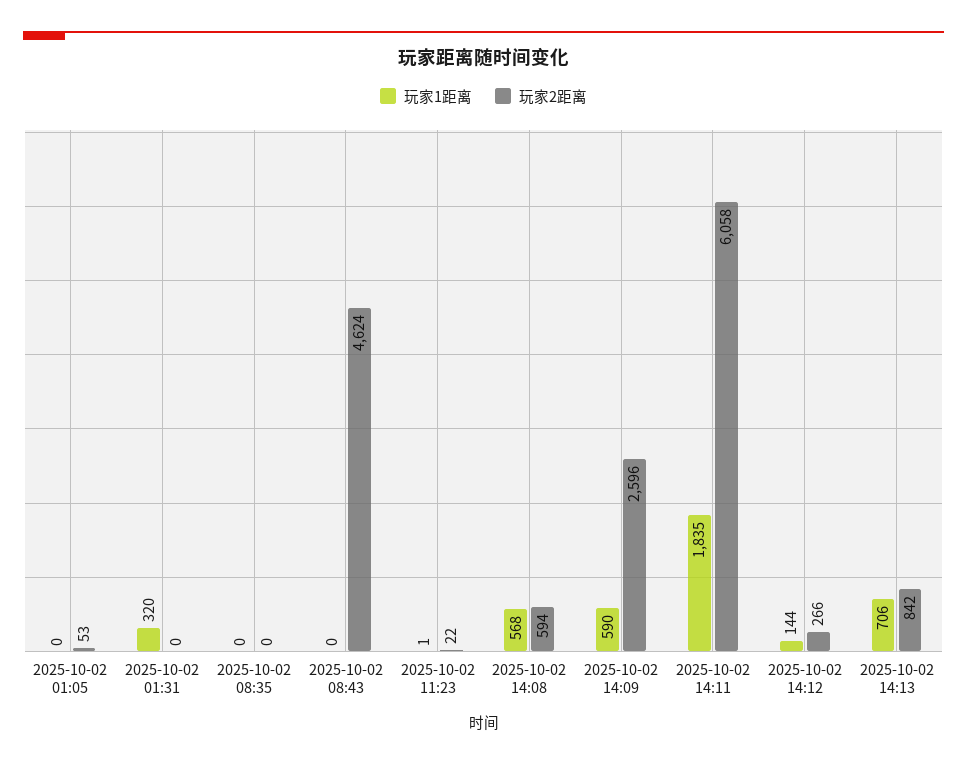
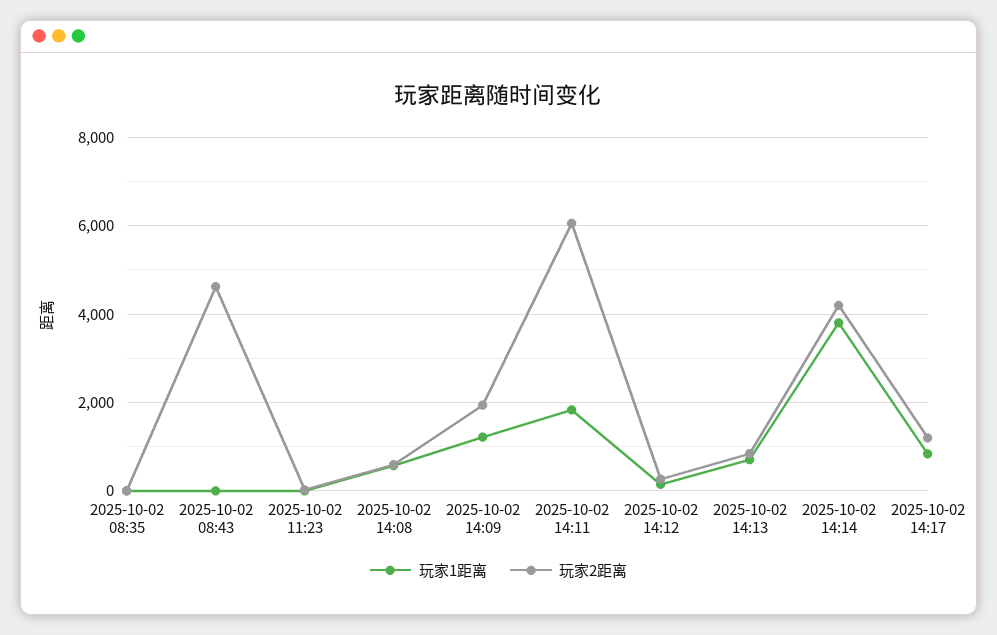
玩家1距离, 2025-10-02 01:05: 0 -> none
玩家2距离, 2025-10-02 01:05: 53 -> none
玩家1距离, 2025-10-02 01:31: 320 -> none
玩家2距离, 2025-10-02 01:31: 0 -> none
玩家1距离, 2025-10-02 14:09: 590 -> 1200
玩家2距离, 2025-10-02 14:09: 2596 -> 2000
玩家1距离, 2025-10-02 14:14: none -> 3800
玩家2距离, 2025-10-02 14:14: none -> 4200
玩家1距离, 2025-10-02 14:17: none -> 800
玩家2距离, 2025-10-02 14:17: none -> 1200

